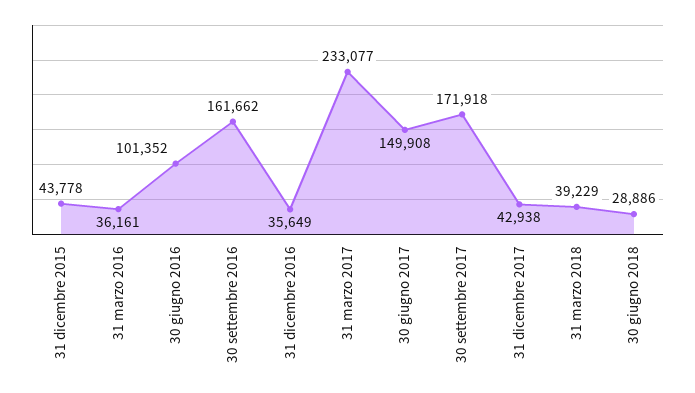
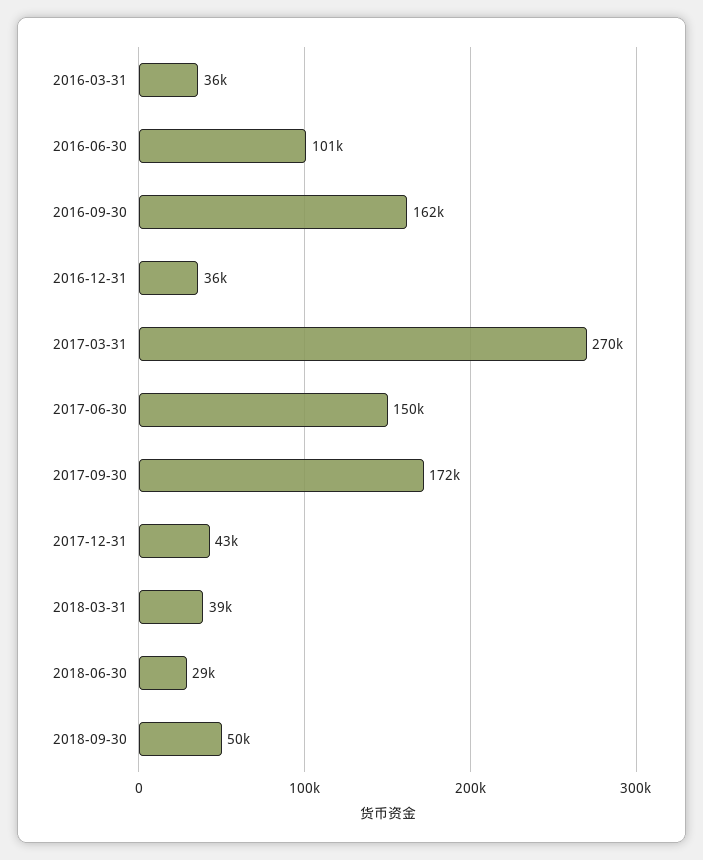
31 dicembre 2015: 43778 -> none
31 marzo 2017: 233077 -> 270000
2018-09-30: none -> 50000

